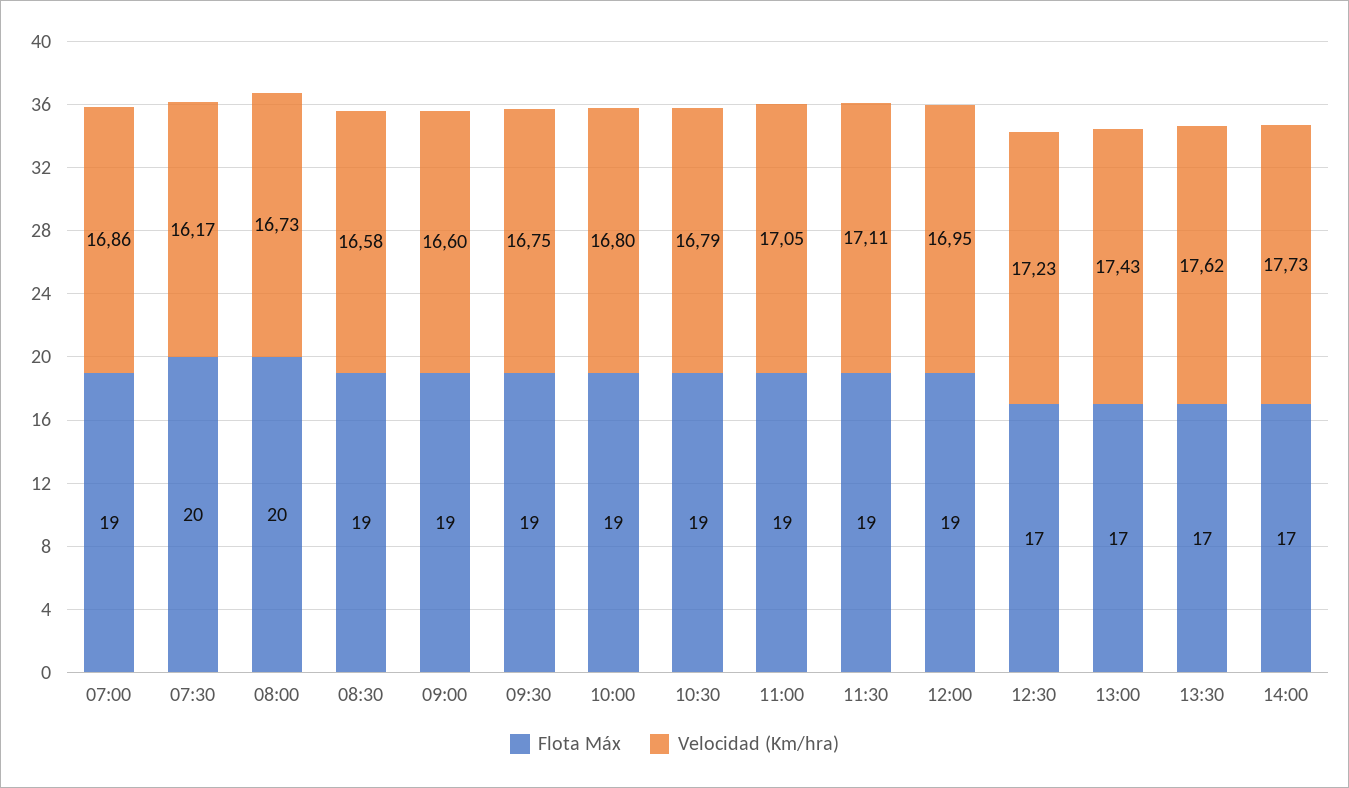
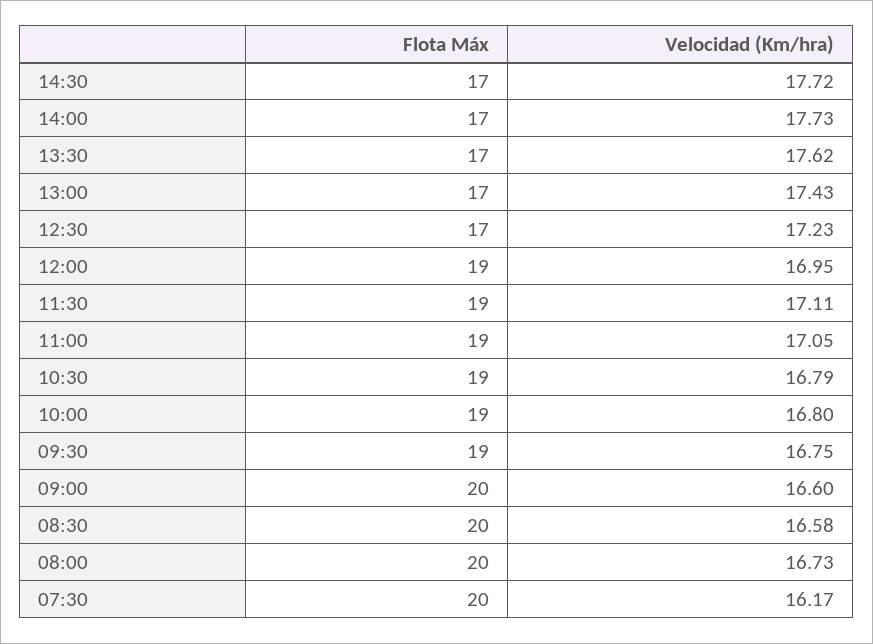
Flota Máx, 07:00: 19 -> none
Velocidad (Km/hra), 07:00: 16.86 -> none
Flota Máx, 08:30: 19 -> 20
Flota Máx, 09:00: 19 -> 20
Flota Máx, 14:30: none -> 17
Velocidad (Km/hra), 14:30: none -> 17.72

